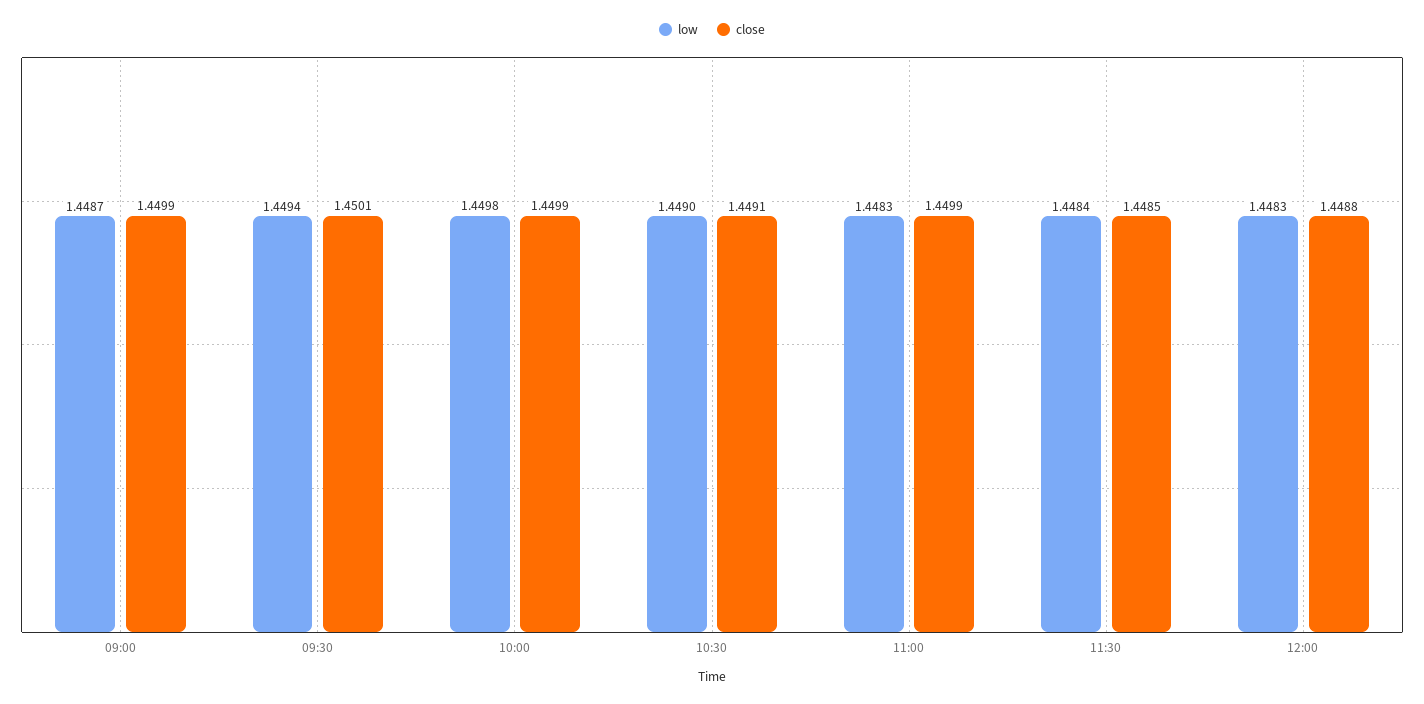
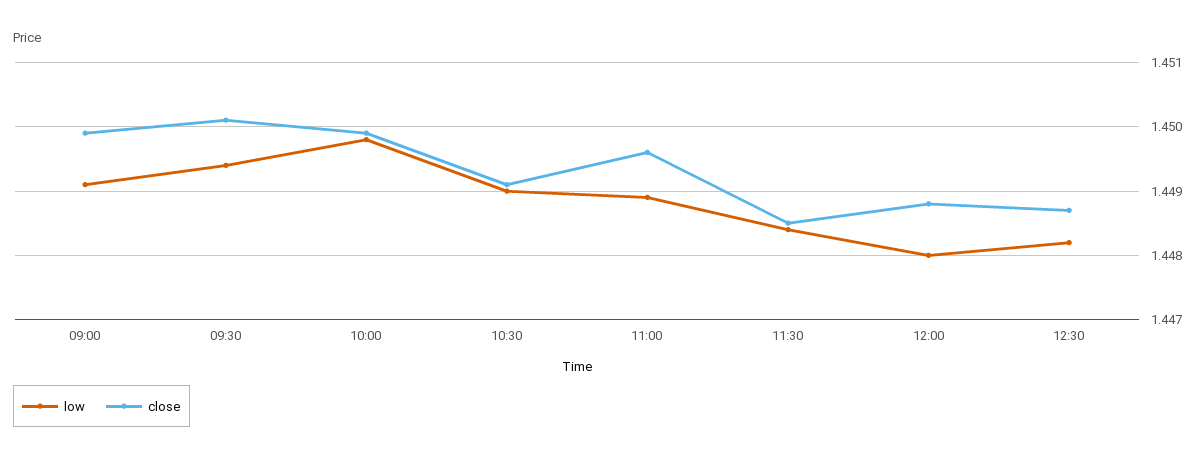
low, 09:00: 1.4487 -> 1.4491
low, 11:00: 1.4483 -> 1.4489
close, 11:00: 1.4499 -> 1.4496
low, 12:00: 1.4483 -> 1.448
low, 12:30: none -> 1.4482
close, 12:30: none -> 1.4487

